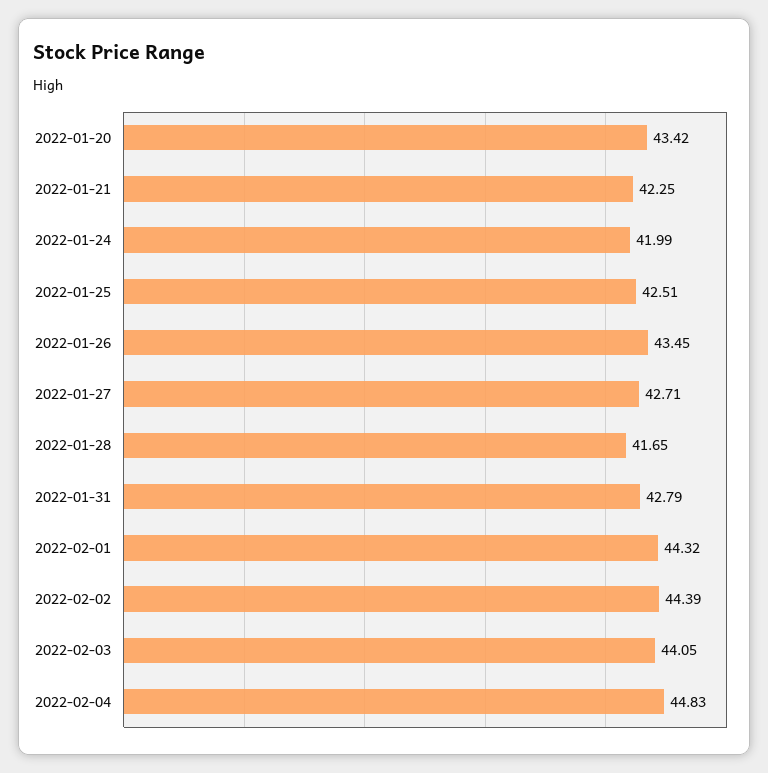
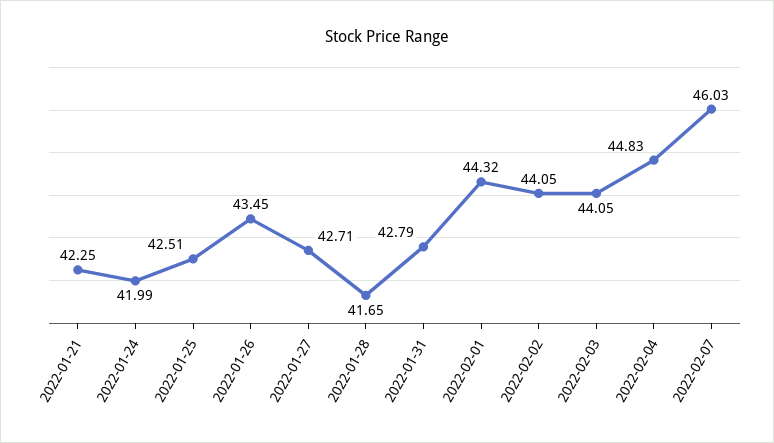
2022-01-20: 43.42 -> none
2022-02-02: 44.39 -> 44.05
2022-02-07: none -> 46.03

